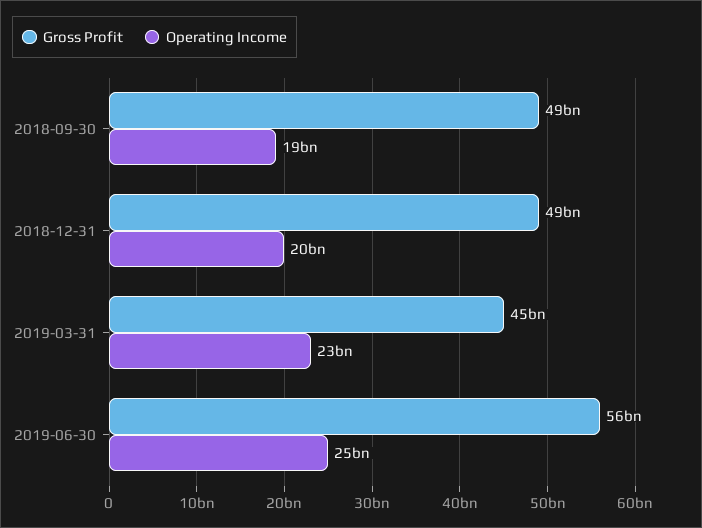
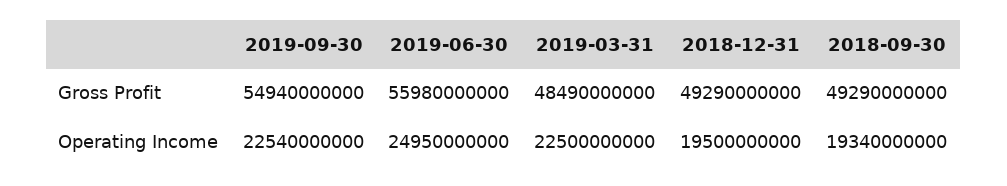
Gross Profit, 2019-03-31: 45000000000 -> 48490000000
Gross Profit, 2019-09-30: none -> 54940000000
Operating Income, 2019-09-30: none -> 22540000000

